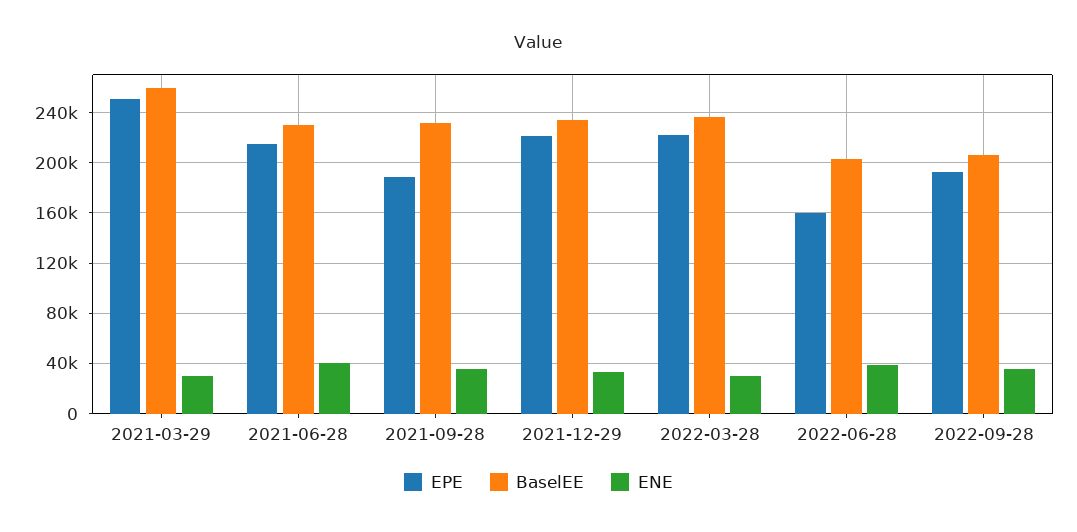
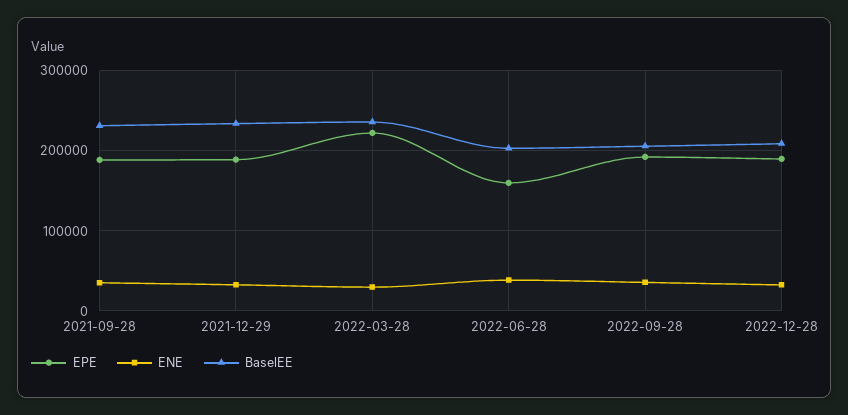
EPE, 2021-03-29: 250000 -> none
BaselEE, 2021-03-29: 260000 -> none
ENE, 2021-03-29: 30000 -> none
EPE, 2021-06-28: 215000 -> none
BaselEE, 2021-06-28: 230000 -> none
ENE, 2021-06-28: 40000 -> none
EPE, 2021-12-29: 220000 -> 190000
EPE, 2022-12-28: none -> 190000
ENE, 2022-12-28: none -> 30000
BaselEE, 2022-12-28: none -> 210000

